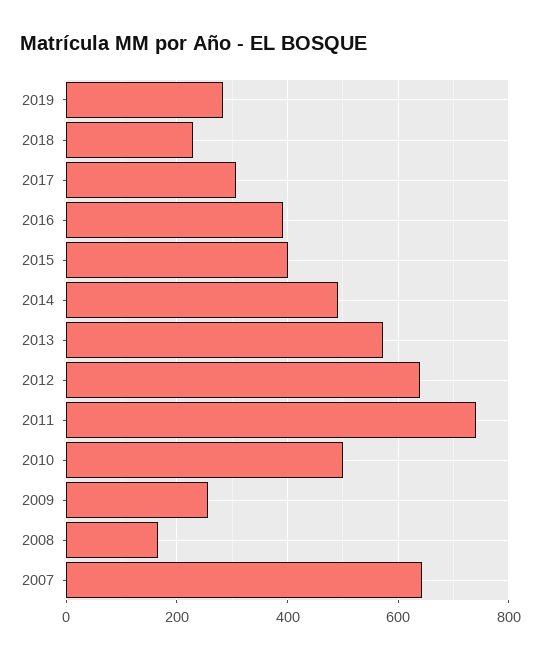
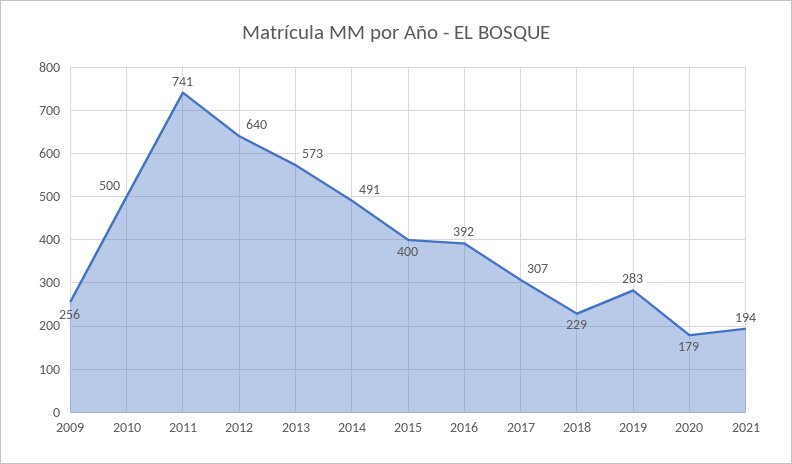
2008: 160 -> none
2007: 640 -> none
2020: none -> 179
2021: none -> 194

